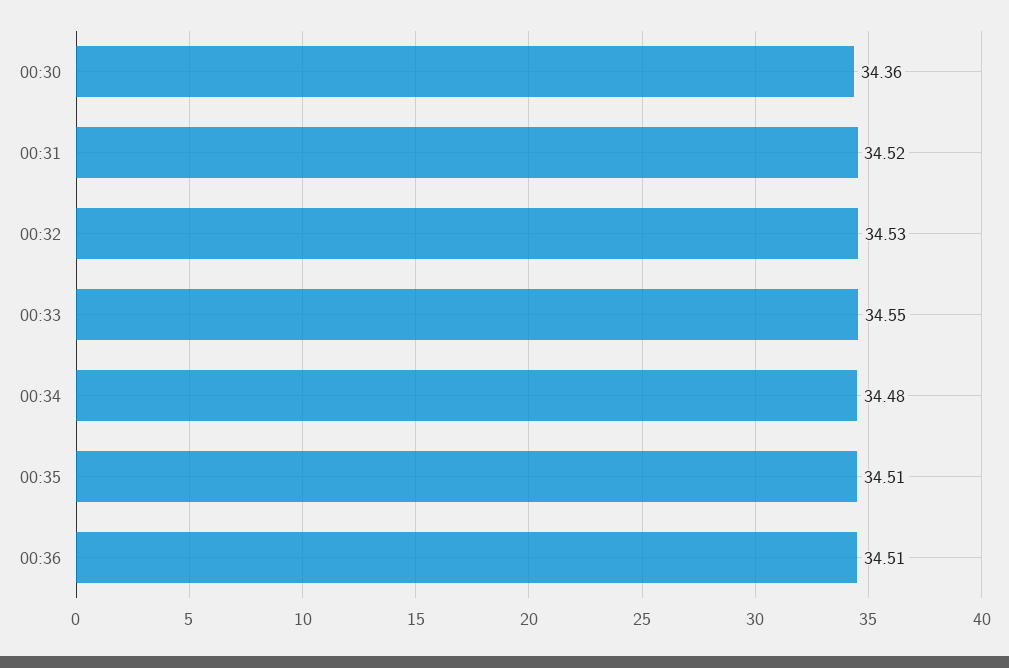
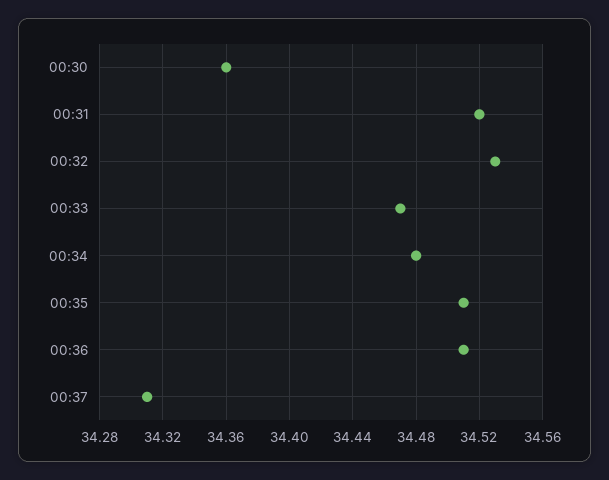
00:33: 34.55 -> 34.47
00:37: none -> 34.31

